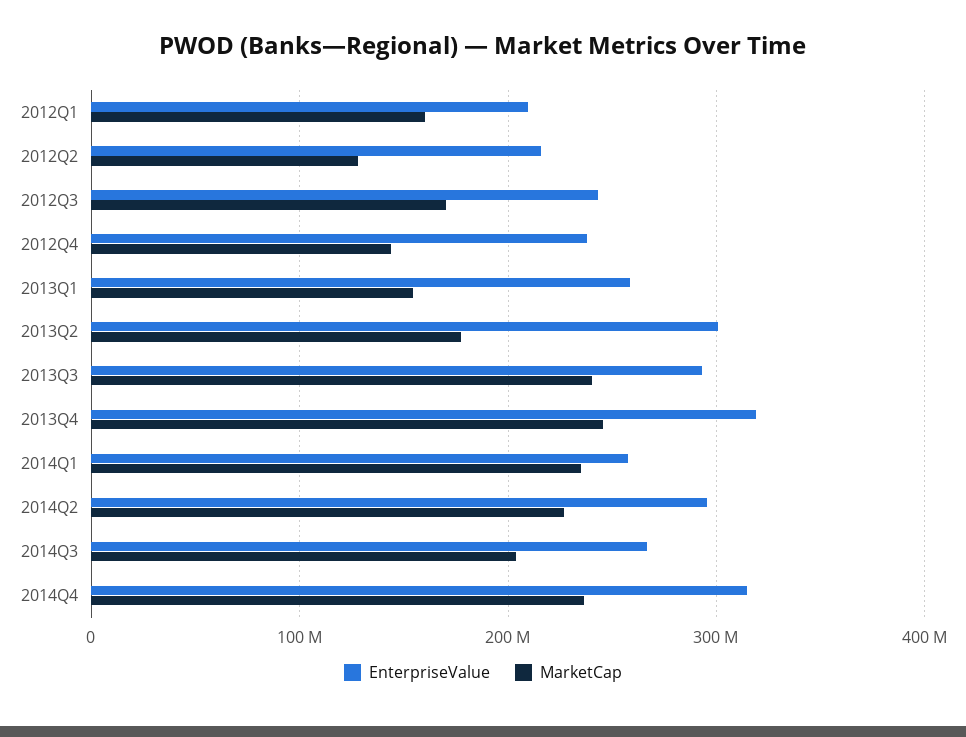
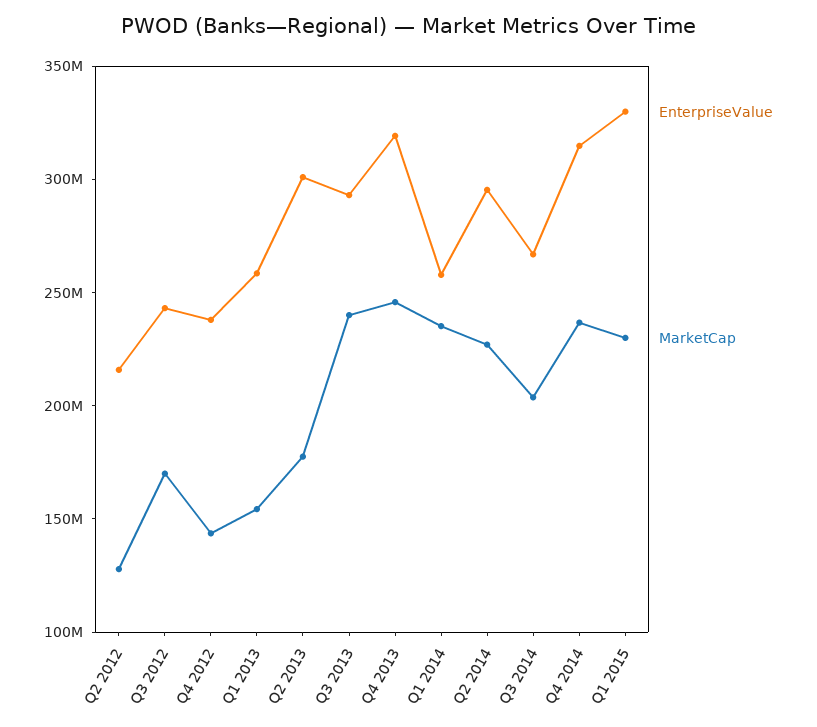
EnterpriseValue, 2012Q1: 210000000 -> none
MarketCap, 2012Q1: 160000000 -> none
EnterpriseValue, Q1 2015: none -> 330000000
MarketCap, Q1 2015: none -> 230000000

